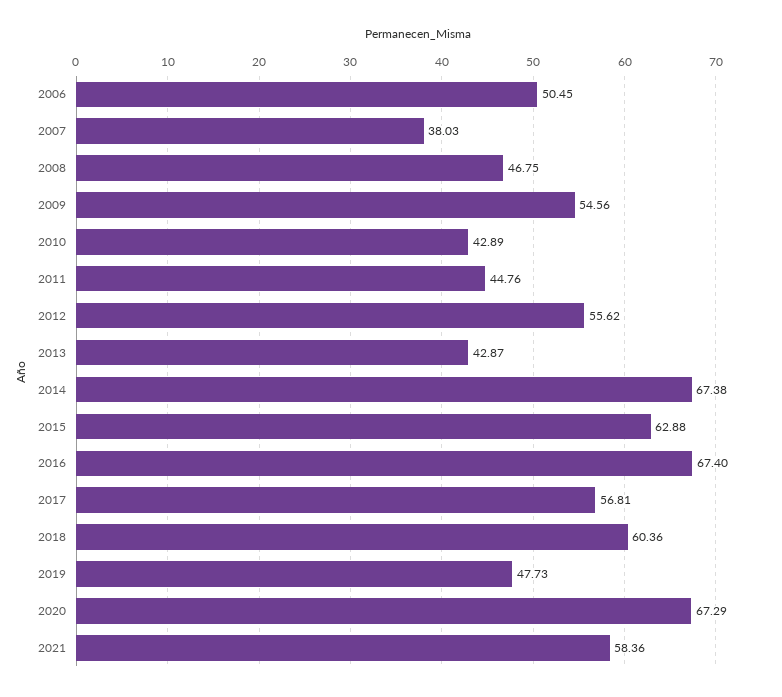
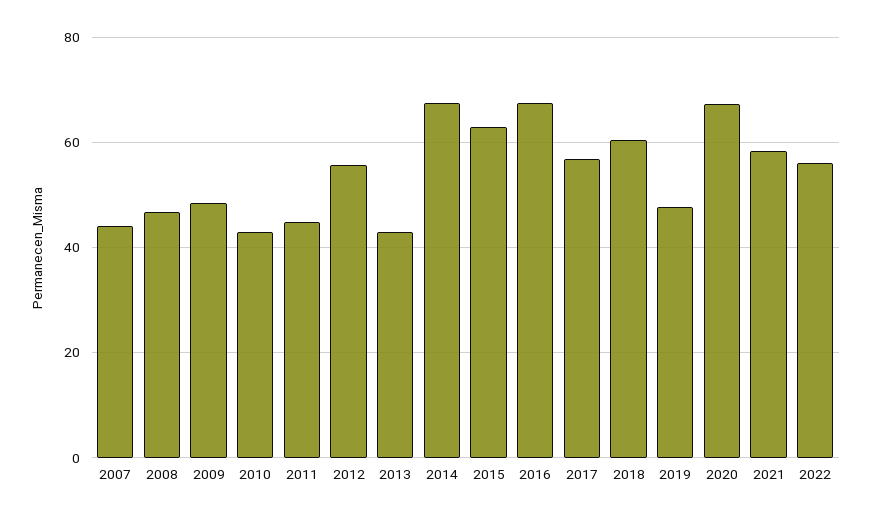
2006: 50.45 -> none
2007: 38.03 -> 44
2009: 54.56 -> 48
2022: none -> 56

